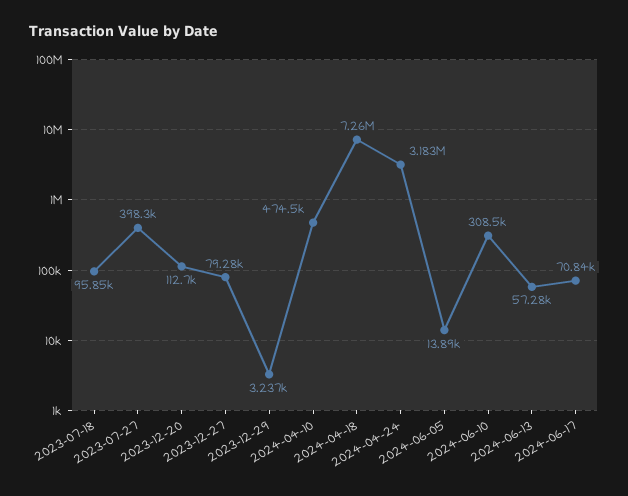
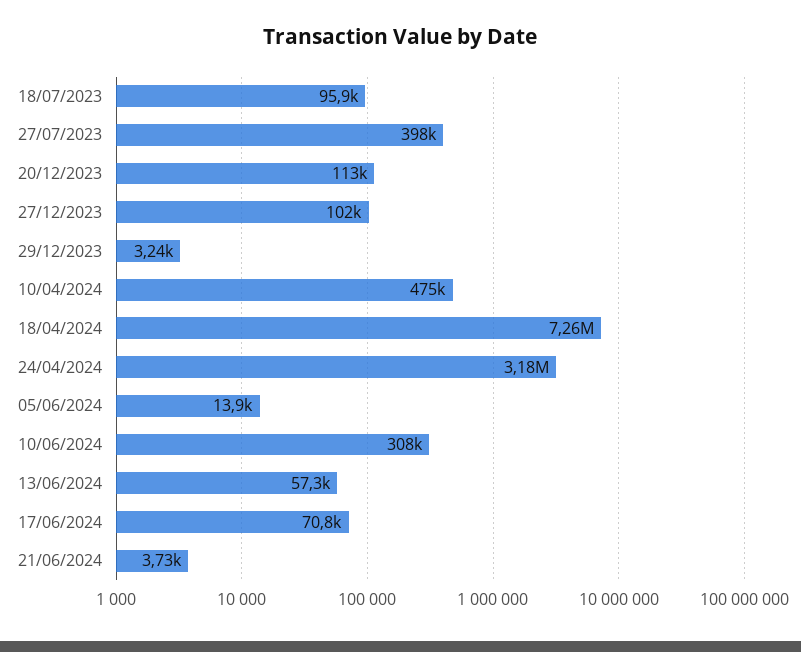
2023-12-27: 79280 -> 102000
21/06/2024: none -> 3730

